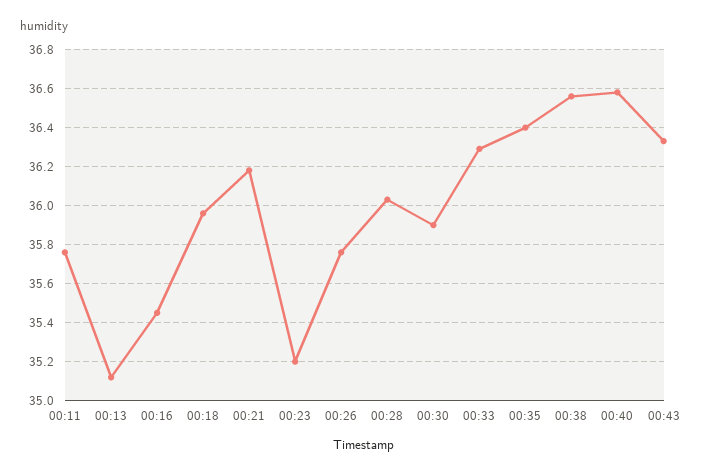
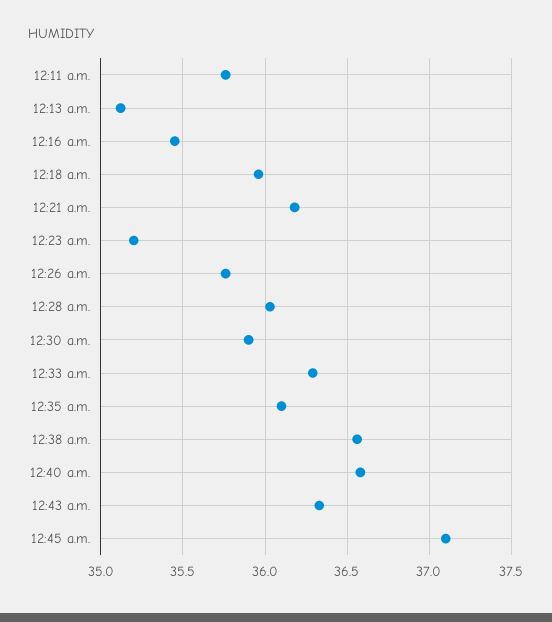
00:35: 36.4 -> 36.1
12:45 a.m.: none -> 37.1

